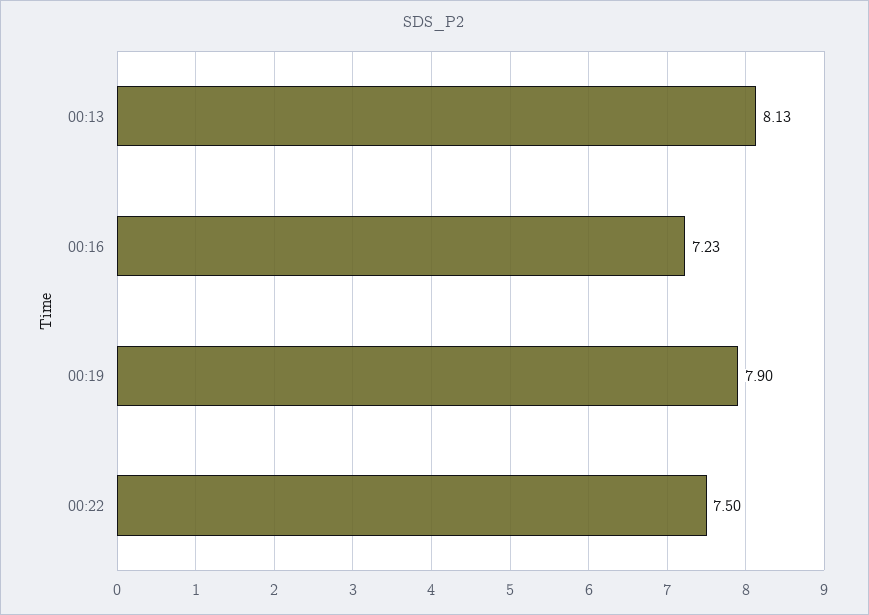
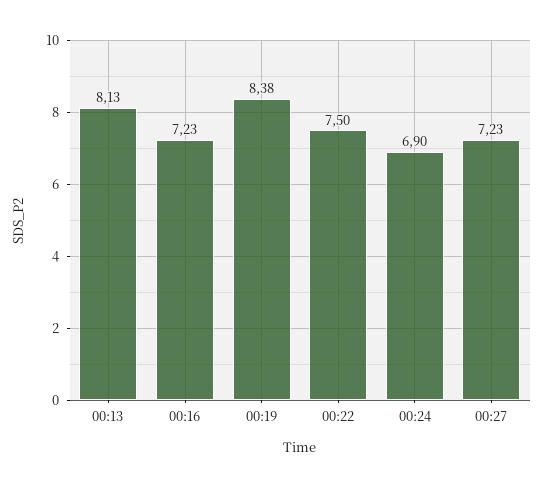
00:19: 7.9 -> 8.38
00:24: none -> 6.9
00:27: none -> 7.23

